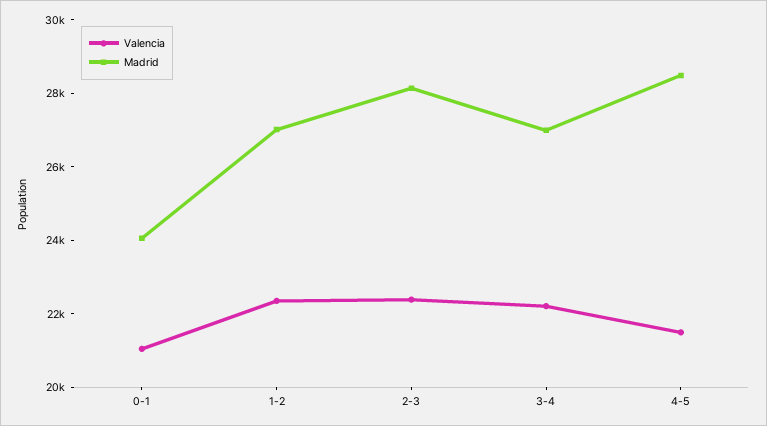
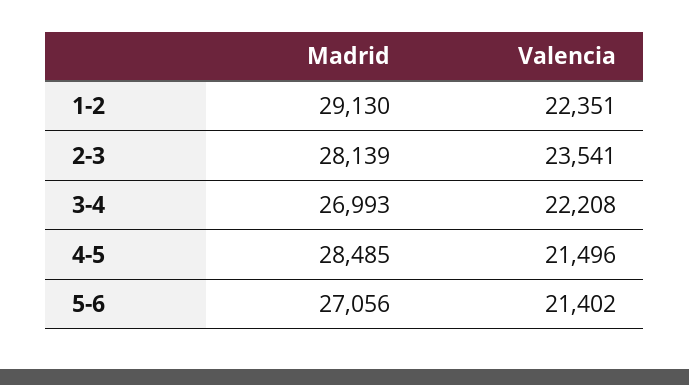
Valencia, 0-1: 21000 -> none
Madrid, 0-1: 24000 -> none
Madrid, 1-2: 27000 -> 29130
Valencia, 2-3: 22500 -> 23541
Madrid, 5-6: none -> 27056
Valencia, 5-6: none -> 21402

